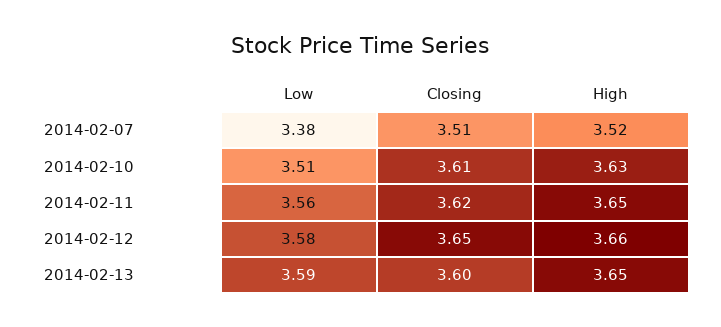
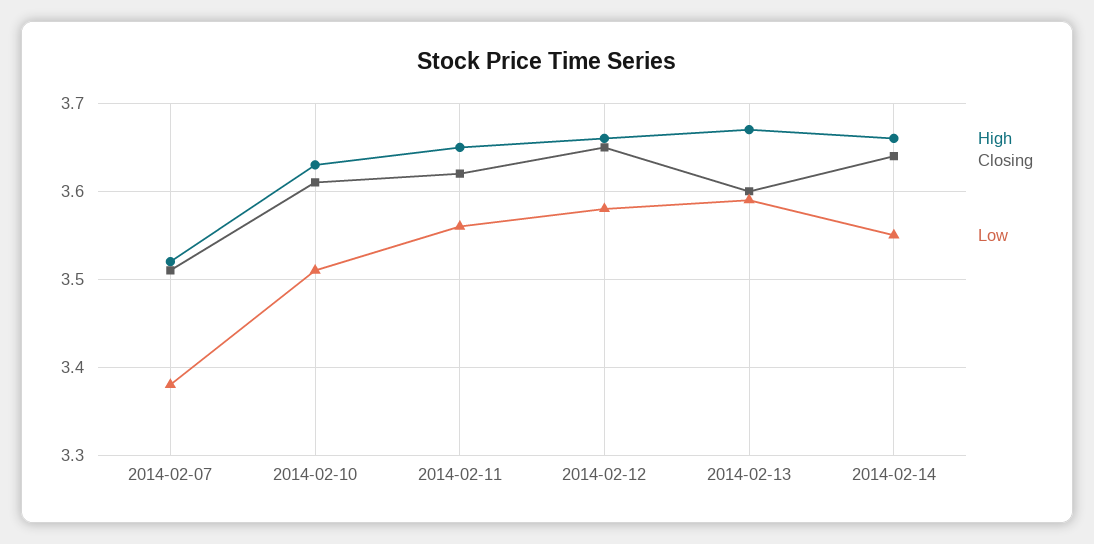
High, 2014-02-13: 3.65 -> 3.67
High, 2014-02-14: none -> 3.66
Closing, 2014-02-14: none -> 3.64
Low, 2014-02-14: none -> 3.55

